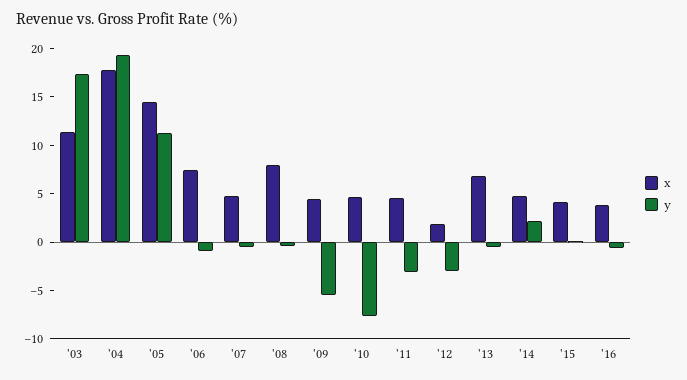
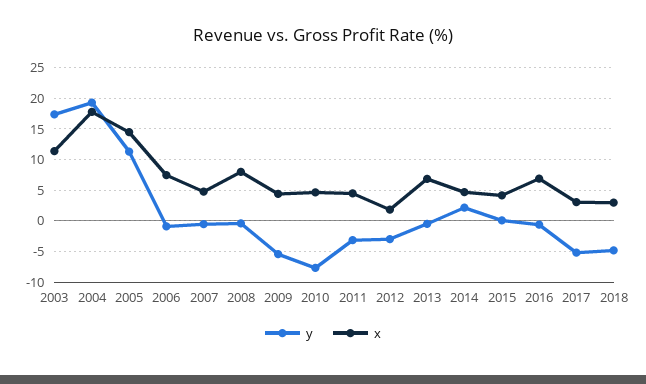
x, '16: 4 -> 7
y, 2017: none -> -5
x, 2017: none -> 3
y, 2018: none -> -5
x, 2018: none -> 3

